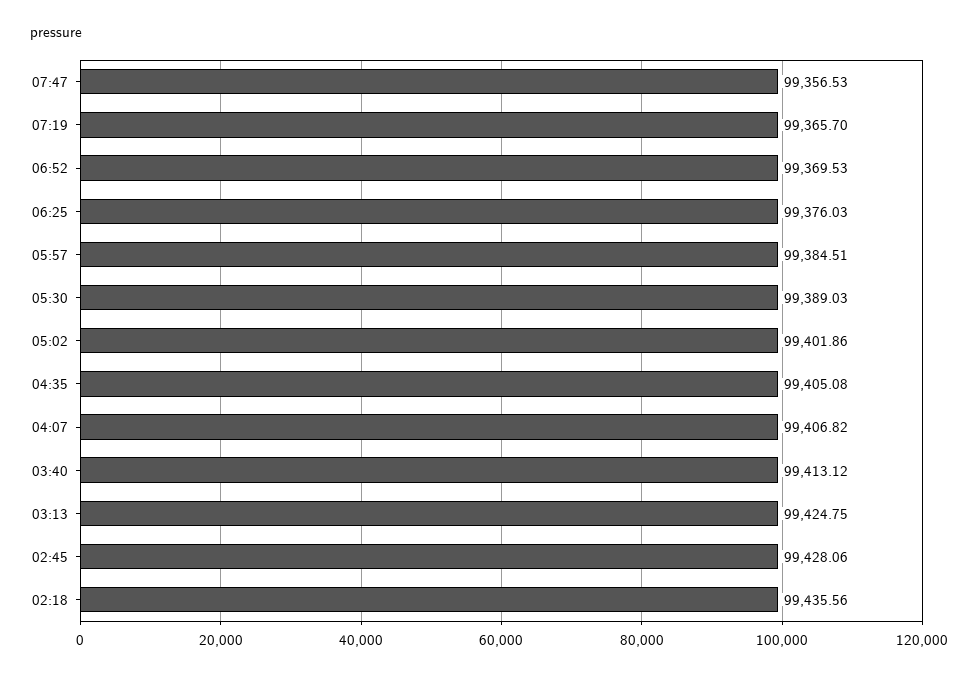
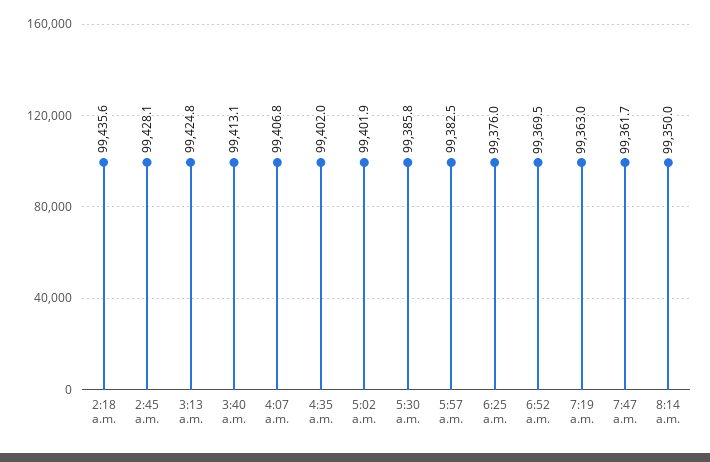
07:47: 99356.53 -> 99361.7
07:19: 99365.7 -> 99363
05:57: 99384.51 -> 99382.5
05:30: 99389.03 -> 99385.8
04:35: 99405.08 -> 99402
8:14 a.m.: none -> 99350

